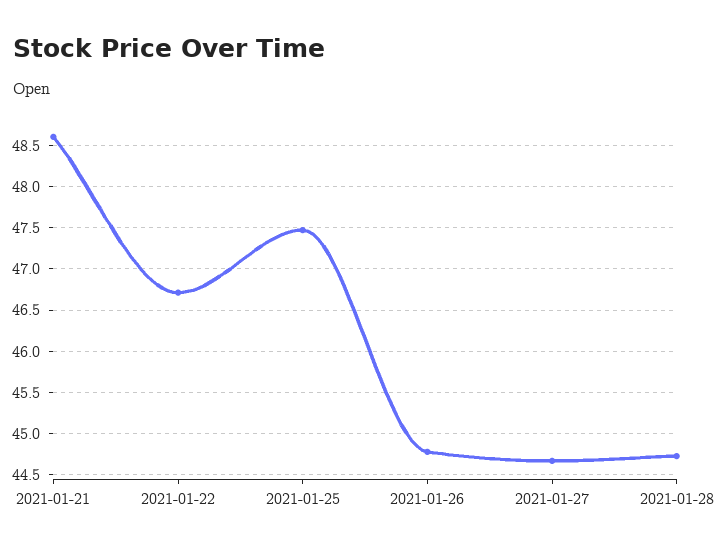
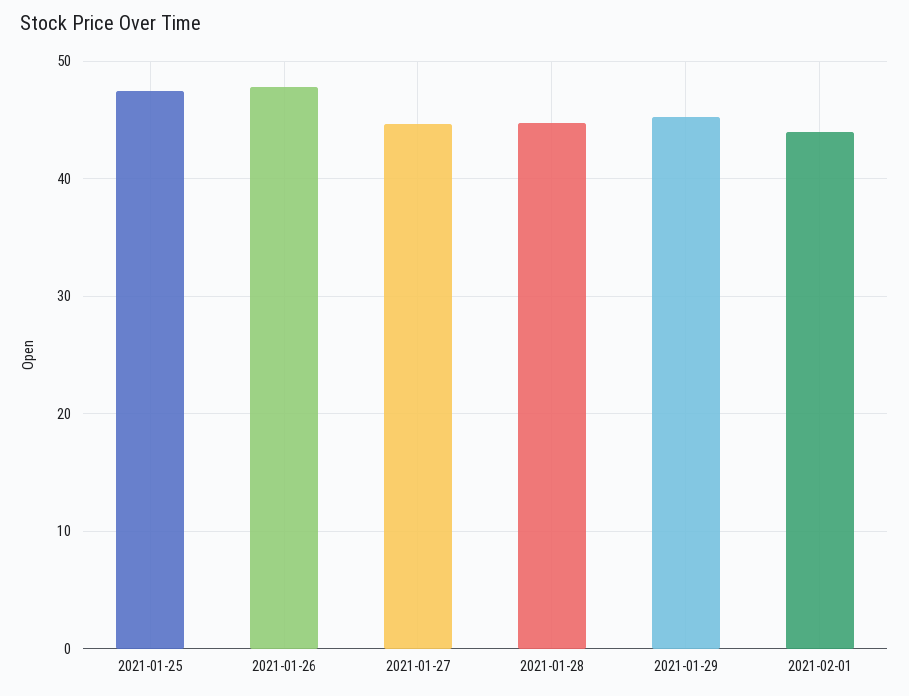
2021-01-21: 48.6 -> none
2021-01-22: 46.7 -> none
2021-01-26: 44.8 -> 48
2021-01-29: none -> 45
2021-02-01: none -> 44

